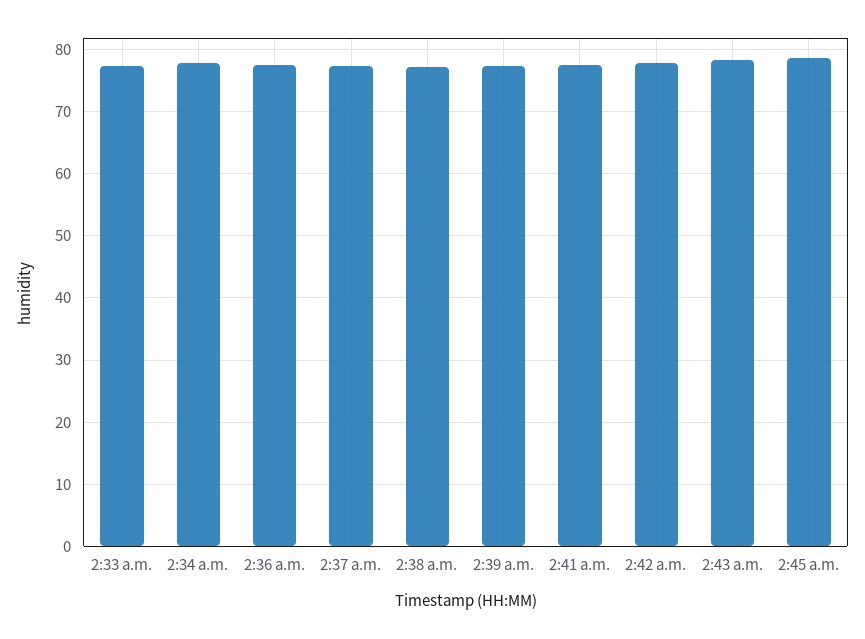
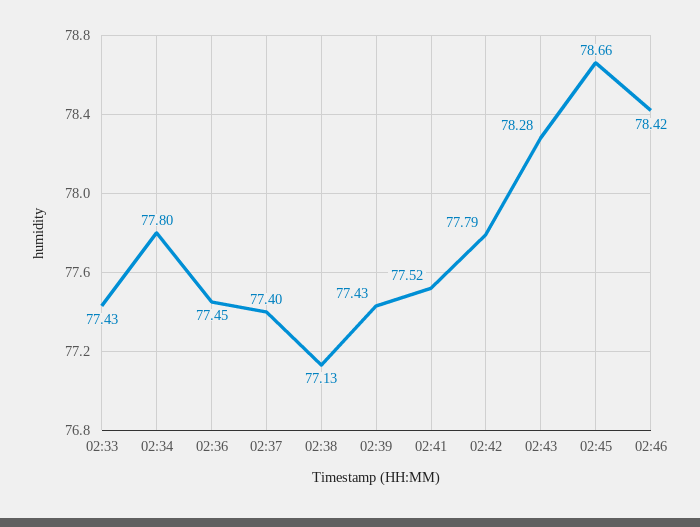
02:46: none -> 78.42

